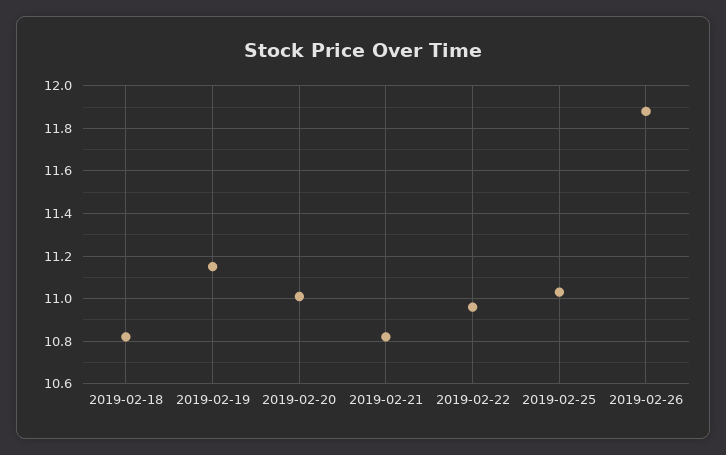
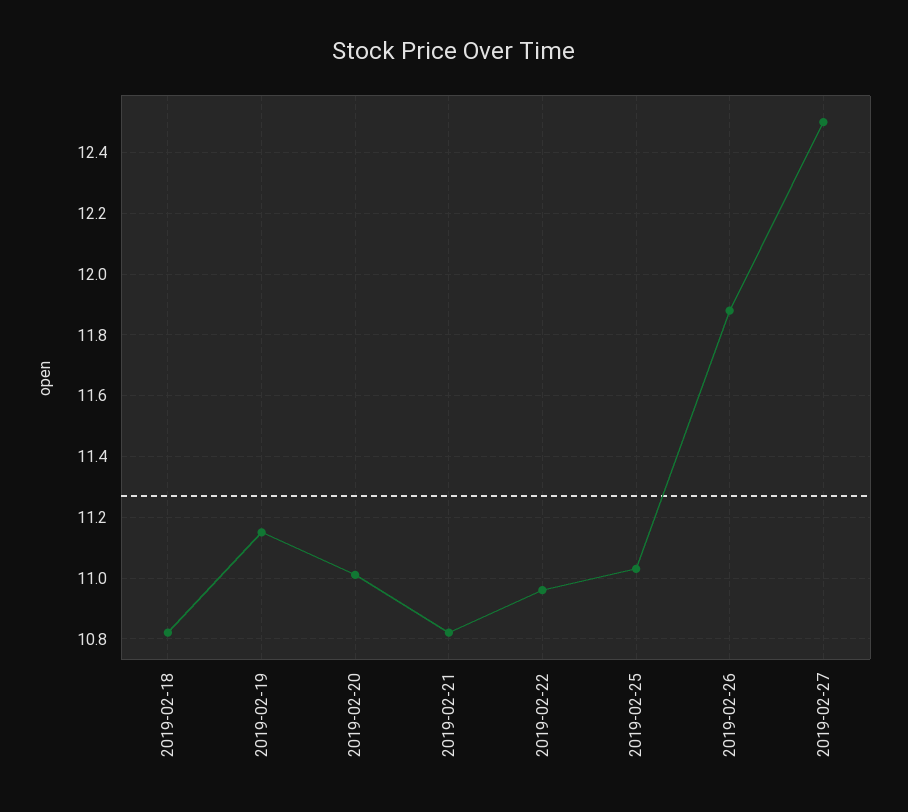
2019-02-27: none -> 12.5

